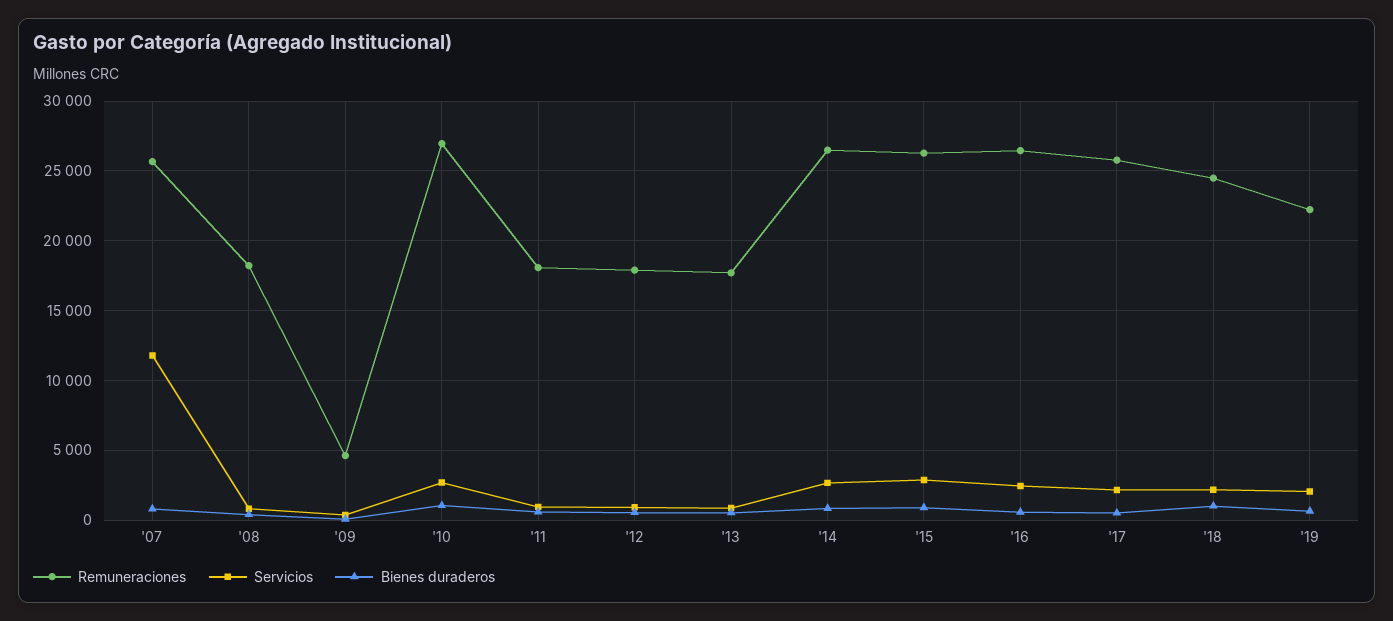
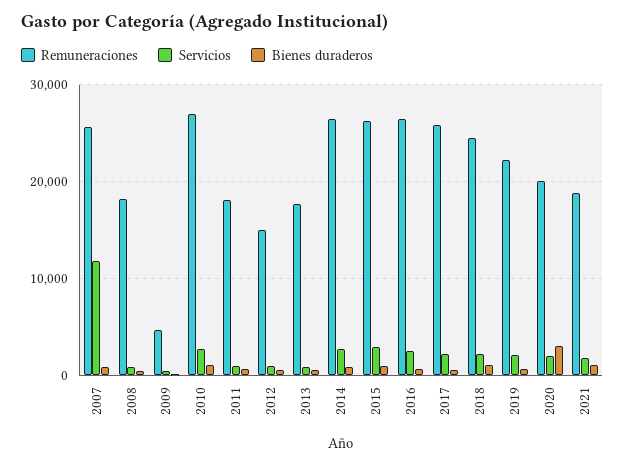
Remuneraciones, '12: 18000 -> 15000
Remuneraciones, 2020: none -> 20000
Servicios, 2020: none -> 2000
Bienes duraderos, 2020: none -> 3000
Remuneraciones, 2021: none -> 19000
Servicios, 2021: none -> 2000
Bienes duraderos, 2021: none -> 1000

